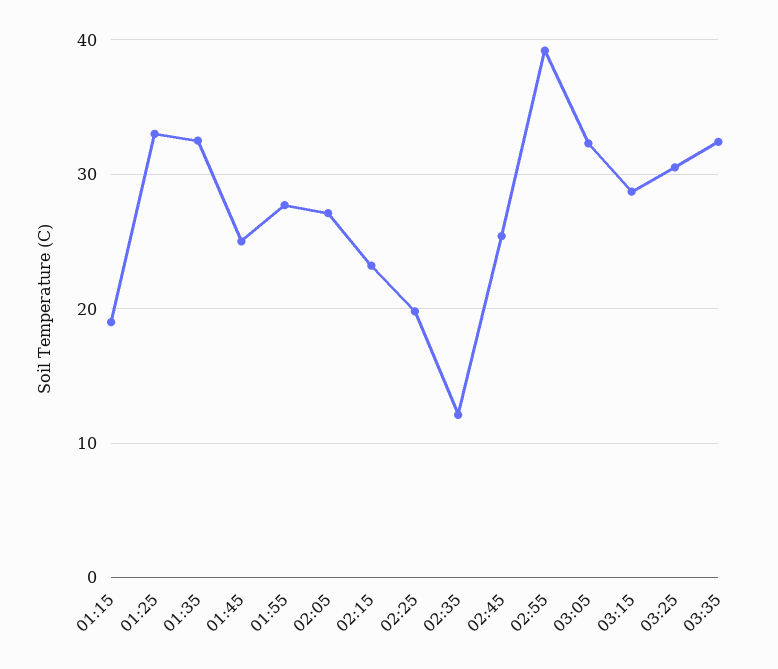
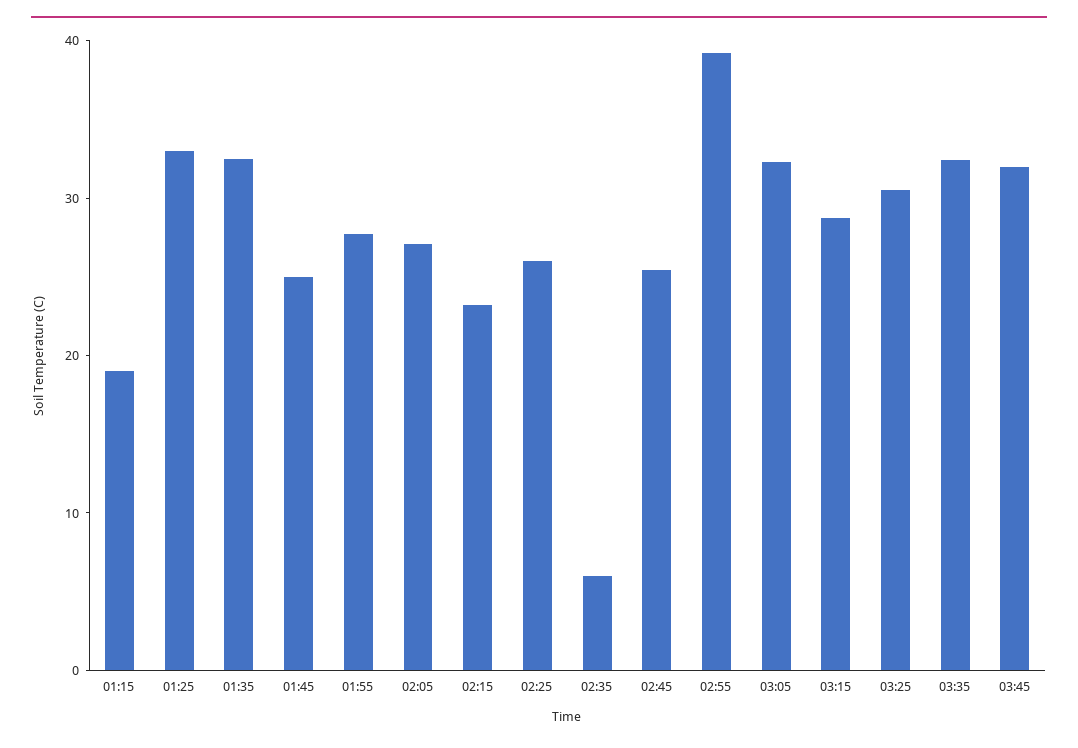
02:25: 20 -> 26
02:35: 12 -> 6
03:45: none -> 32

